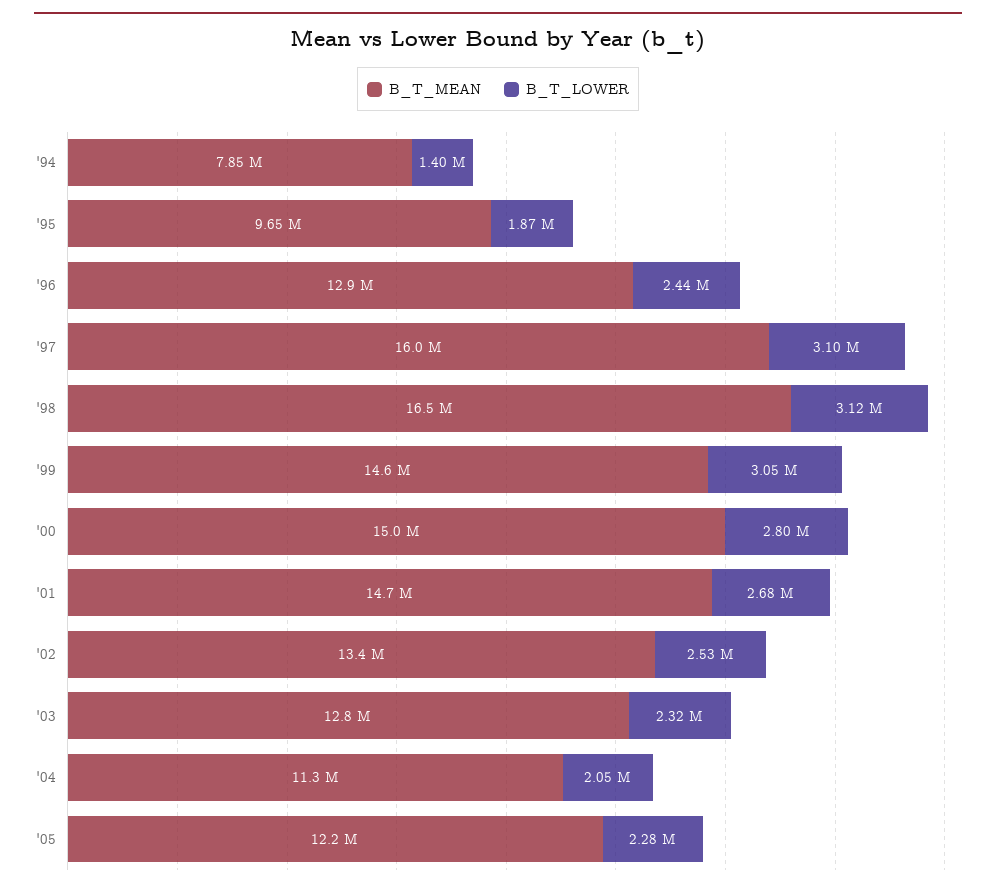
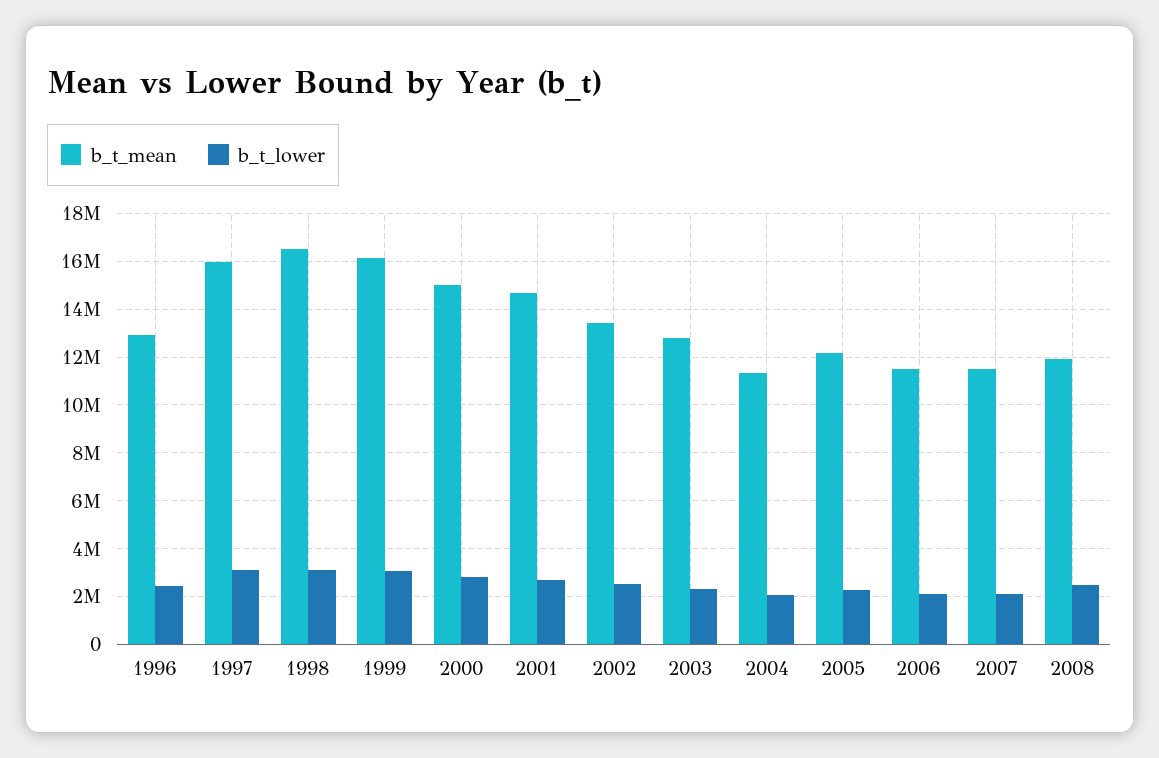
B_T_MEAN, '94: 7850000 -> none
B_T_LOWER, '94: 1400000 -> none
B_T_MEAN, '95: 9650000 -> none
B_T_LOWER, '95: 1870000 -> none
B_T_MEAN, '99: 14600000 -> 16000000
B_T_MEAN, 2006: none -> 11500000
B_T_LOWER, 2006: none -> 2000000
B_T_MEAN, 2007: none -> 11500000
B_T_LOWER, 2007: none -> 2000000
B_T_MEAN, 2008: none -> 12000000
B_T_LOWER, 2008: none -> 2500000

